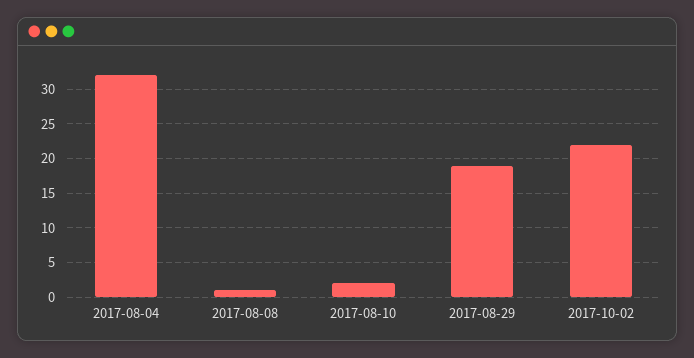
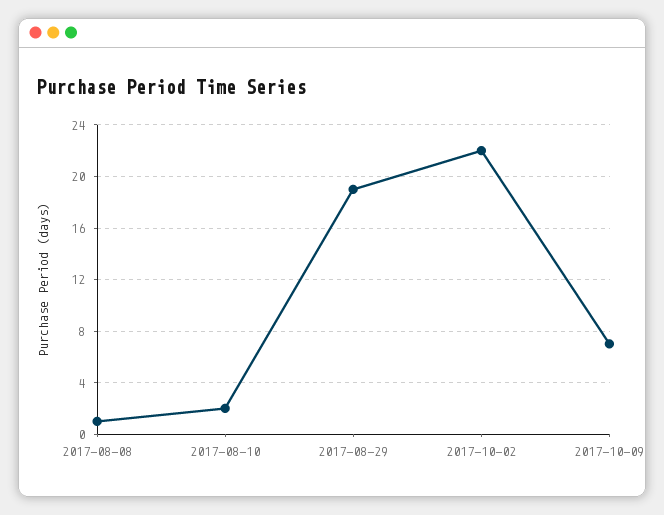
2017-08-04: 32 -> none
2017-10-09: none -> 7

